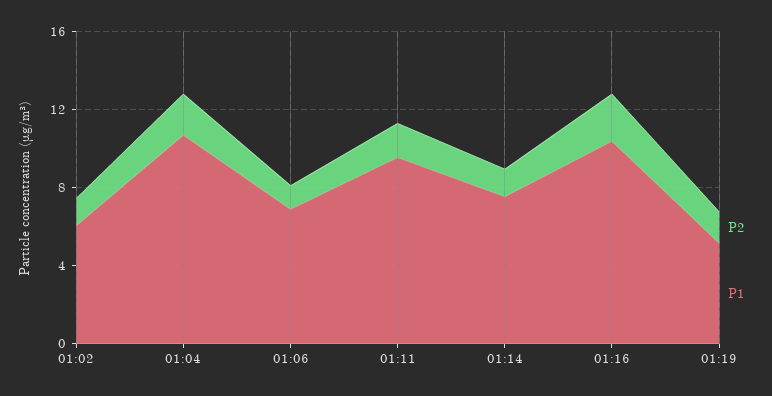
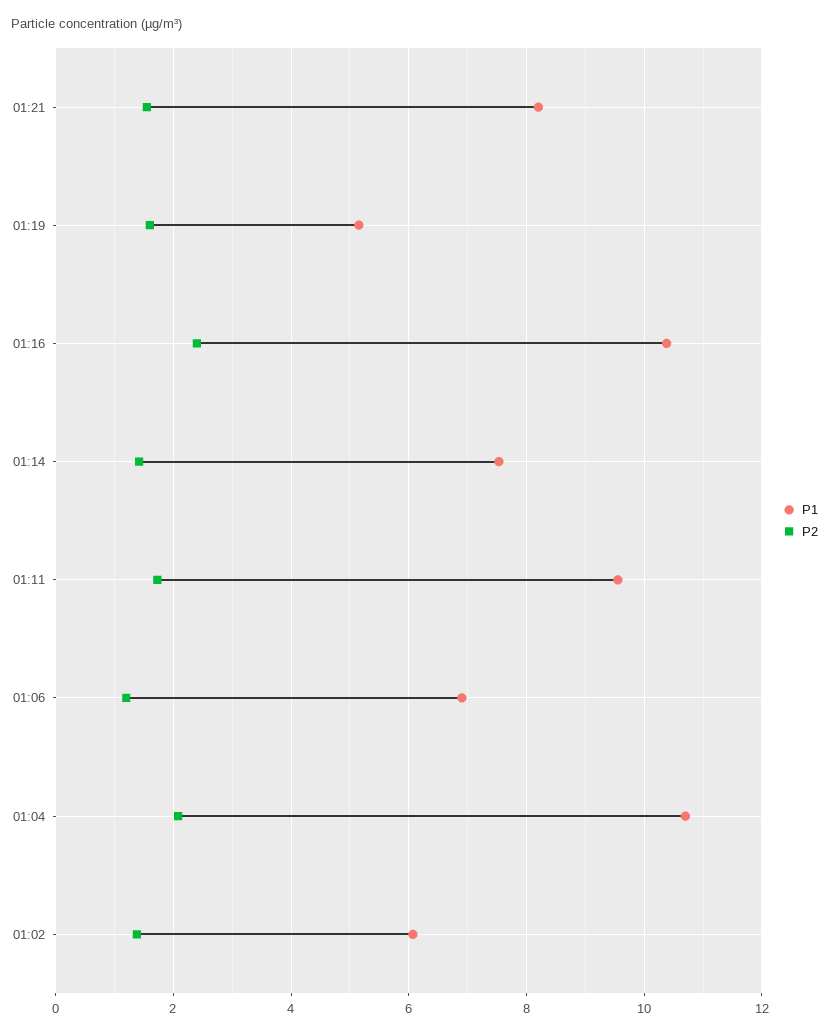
P1, 01:21: none -> 8.2
P2, 01:21: none -> 1.6

